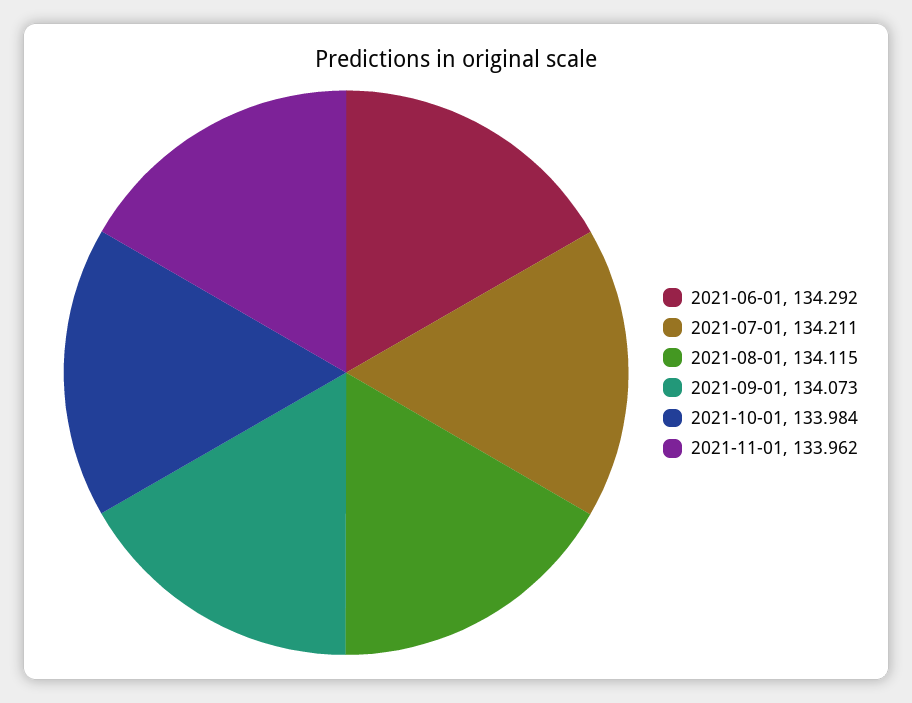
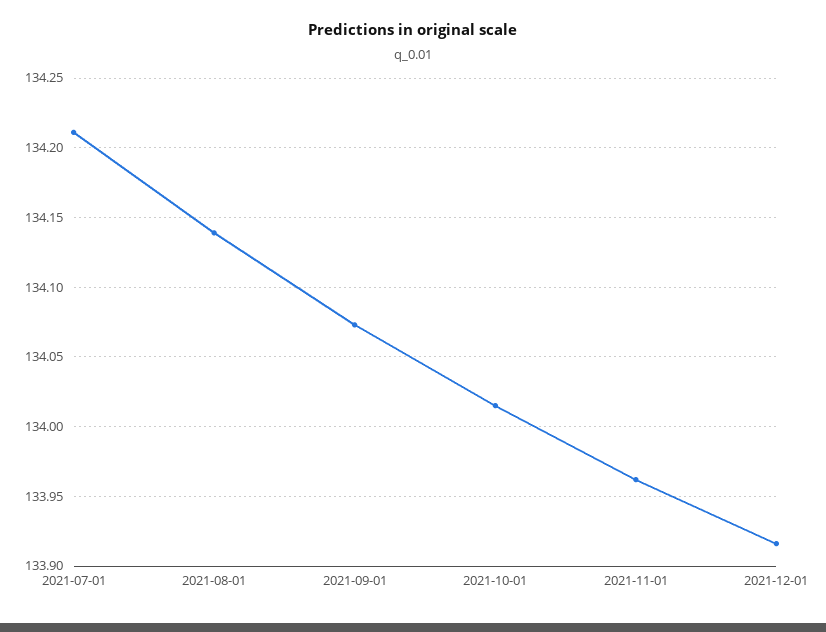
2021-06-01: 134.292 -> none
2021-08-01: 134.115 -> 134.14
2021-10-01: 133.984 -> 134.015
2021-12-01: none -> 133.915

